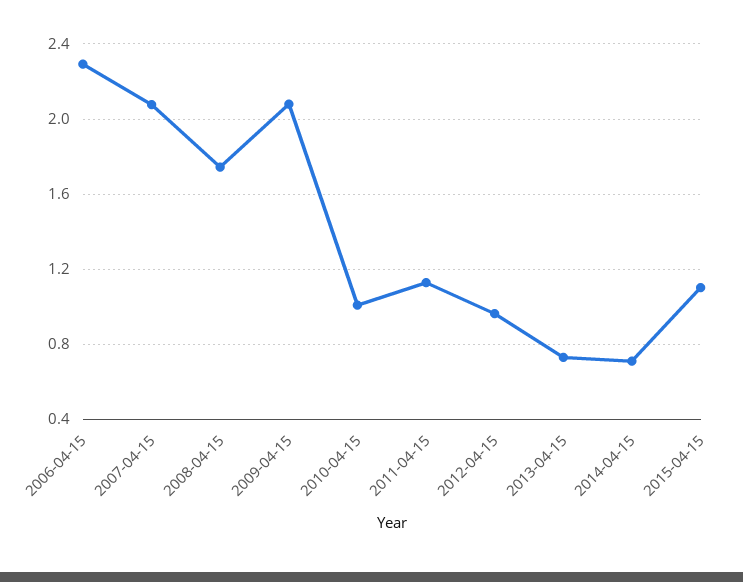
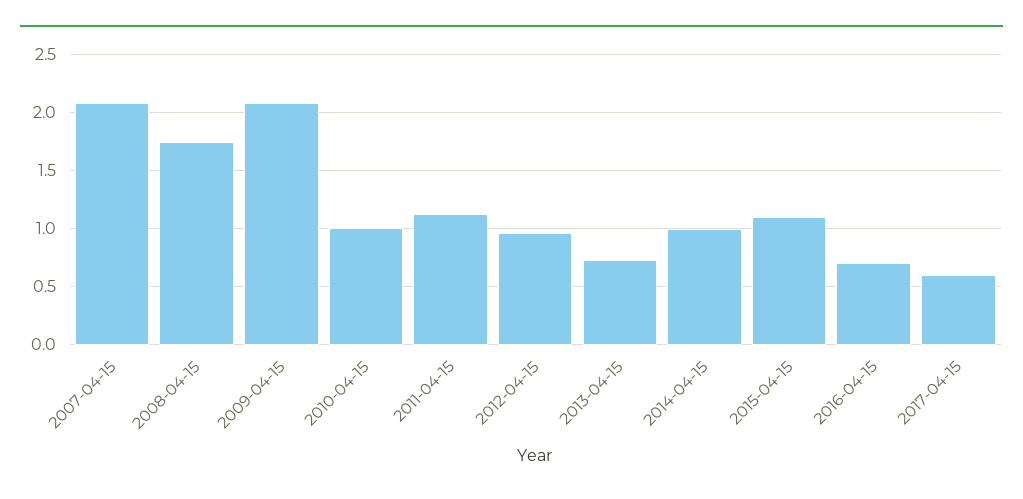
2006-04-15: 2.3 -> none
2014-04-15: 0.7 -> 1
2016-04-15: none -> 0.7
2017-04-15: none -> 0.6

